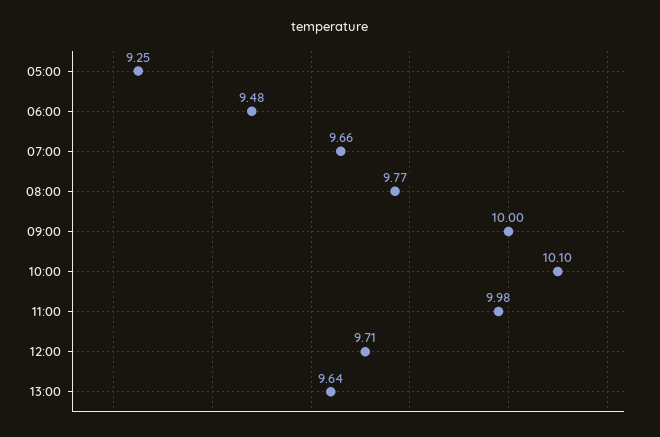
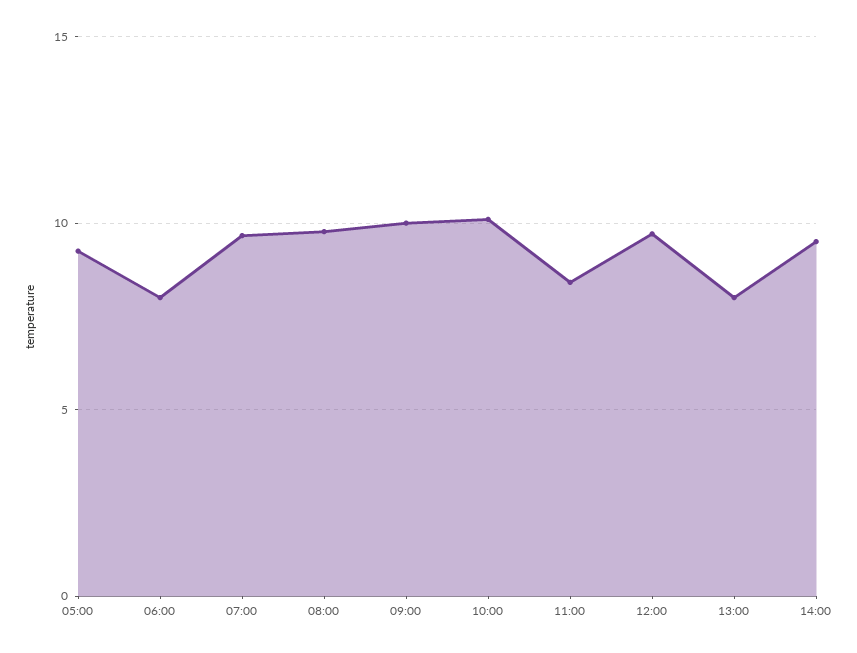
06:00: 9.48 -> 8
11:00: 9.98 -> 8.5
13:00: 9.64 -> 8
14:00: none -> 9.5

